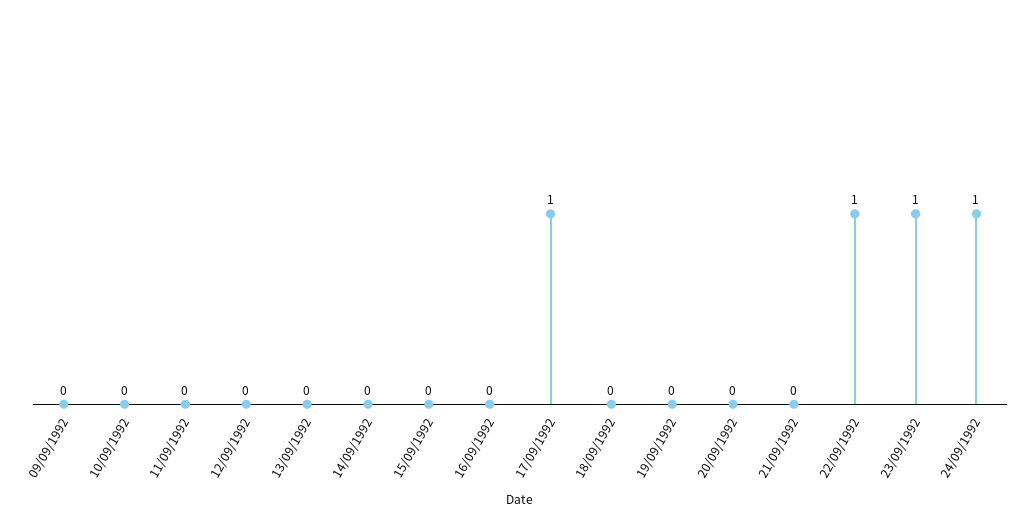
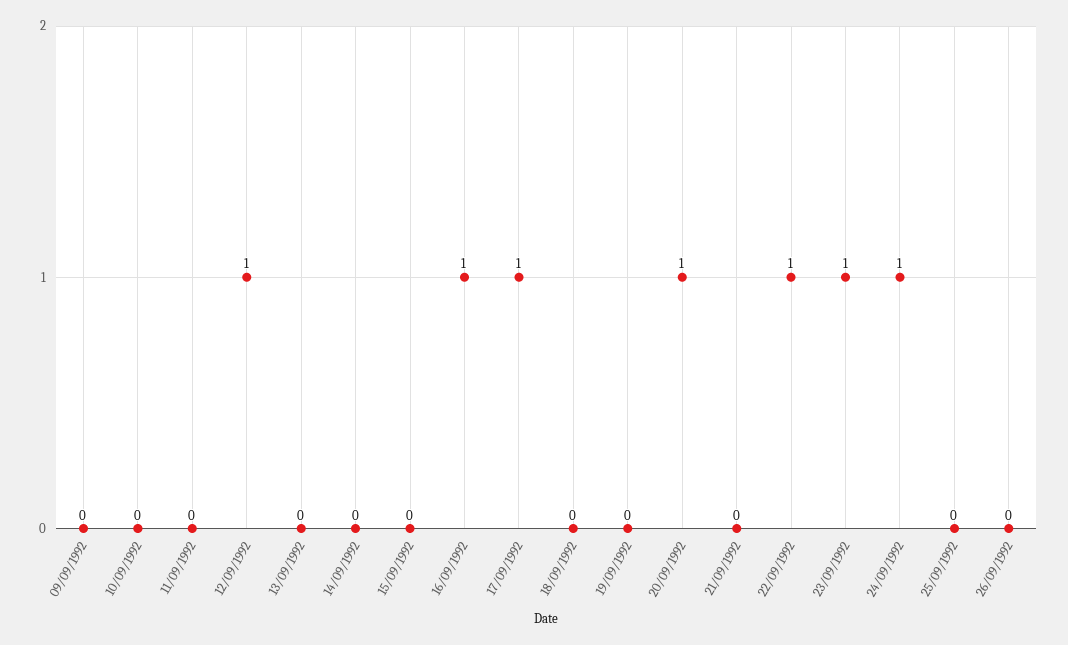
12/09/1992: 0 -> 1
16/09/1992: 0 -> 1
20/09/1992: 0 -> 1
25/09/1992: none -> 0
26/09/1992: none -> 0

